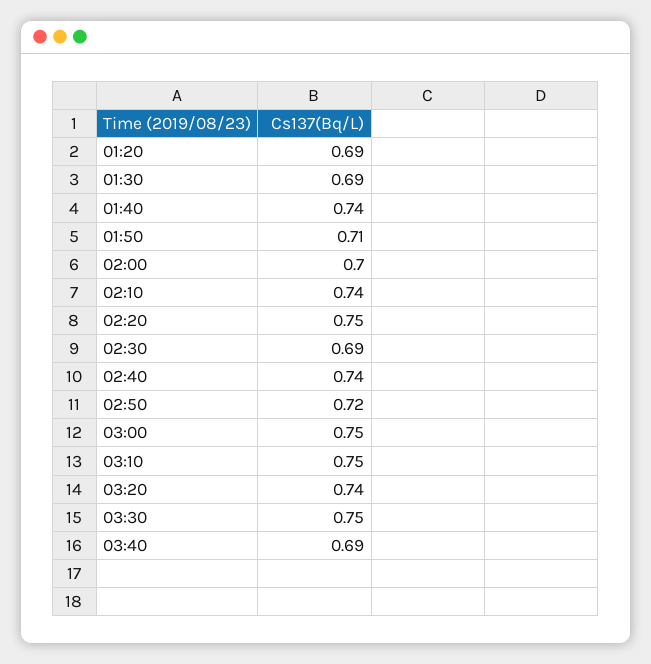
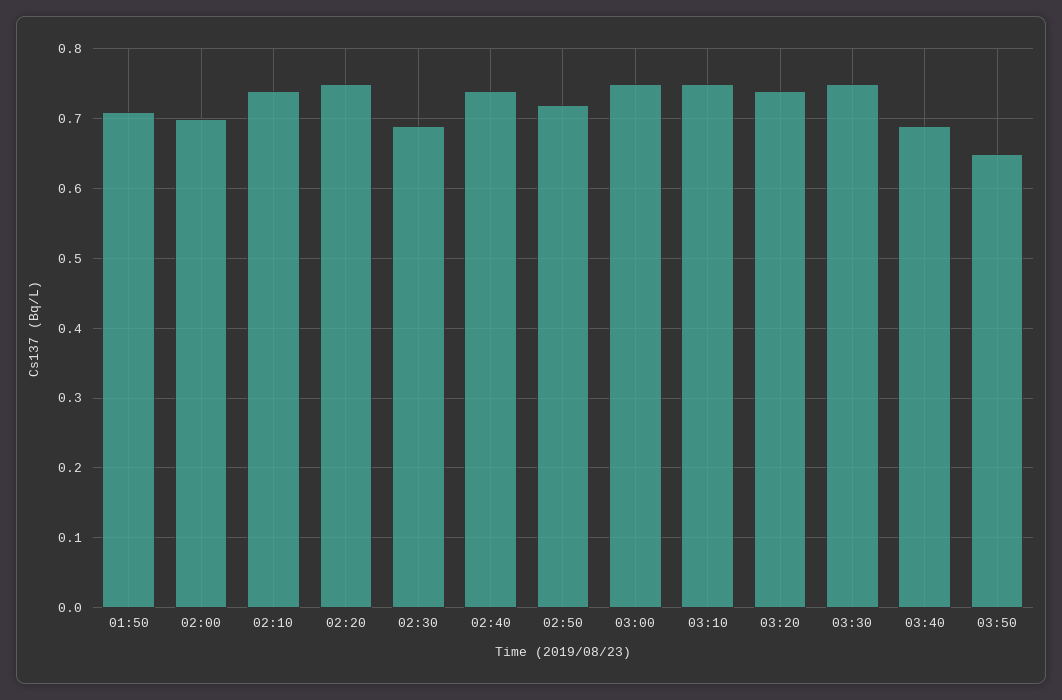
01:20: 0.69 -> none
01:30: 0.69 -> none
01:40: 0.74 -> none
03:50: none -> 0.65

